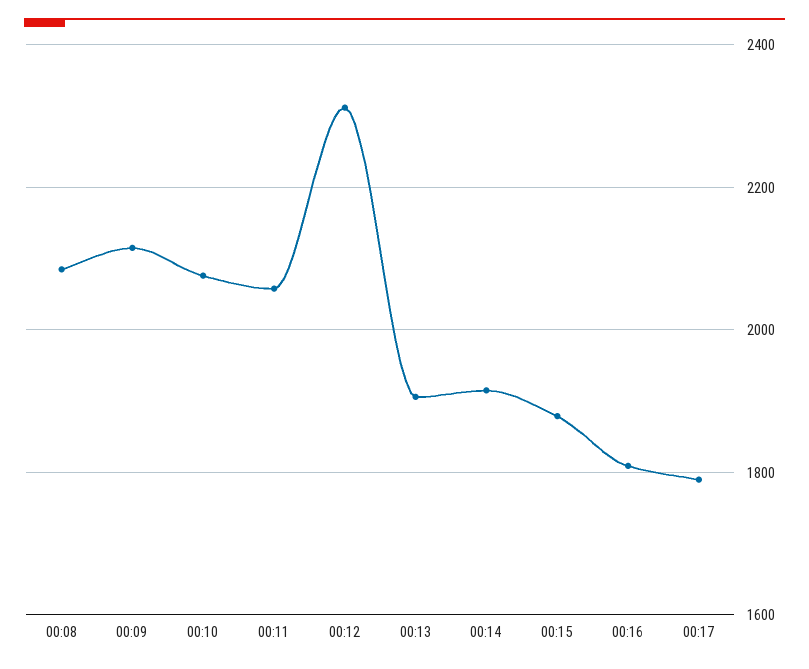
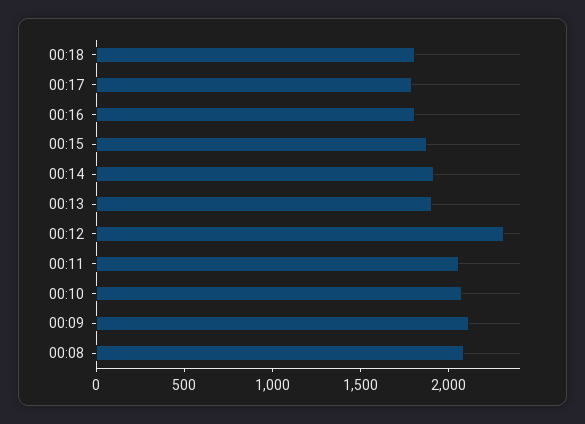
00:18: none -> 1800

